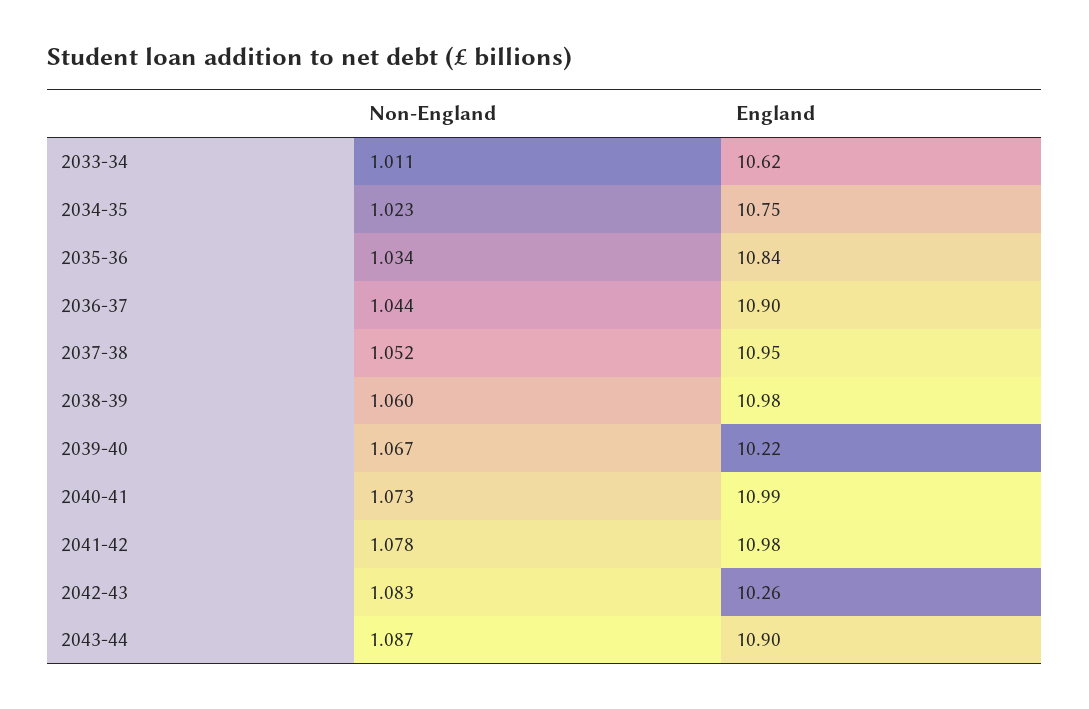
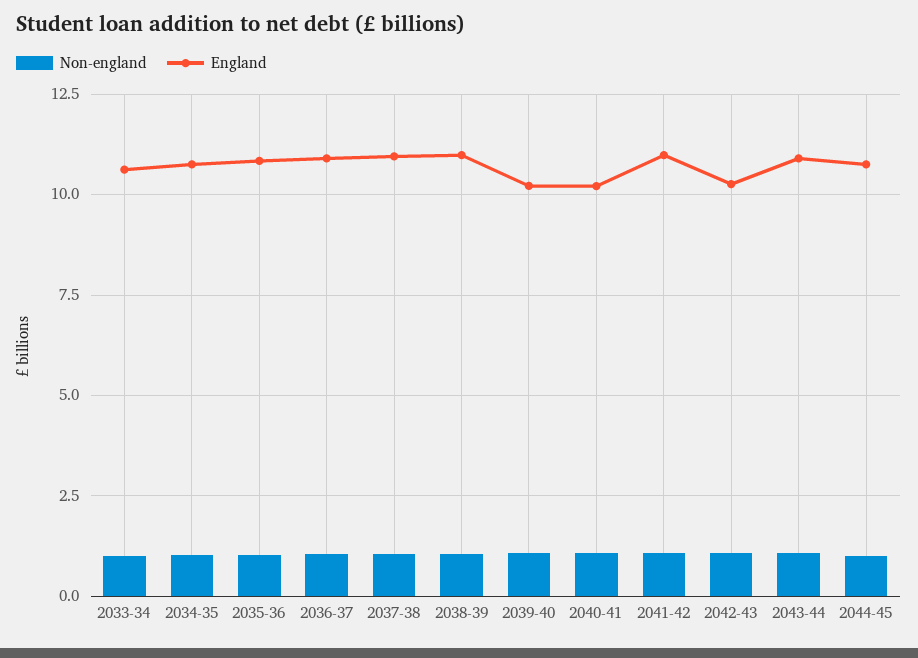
England, 2040-41: 10.99 -> 10.25
Non-England, 2044-45: none -> 1
England, 2044-45: none -> 10.75

